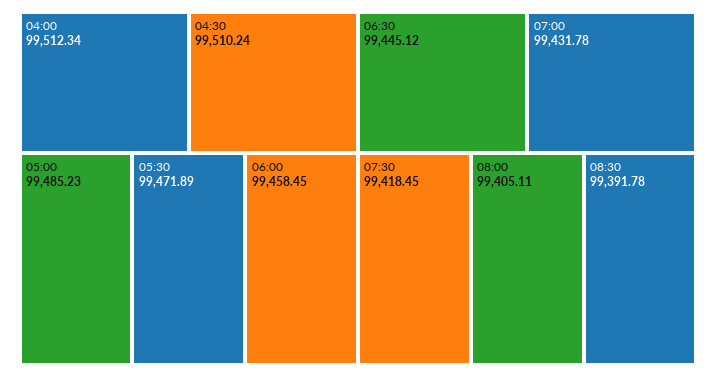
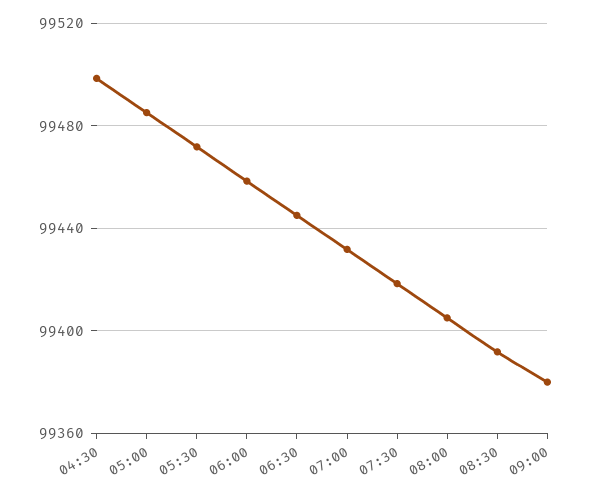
04:00: 99512.34 -> none
04:30: 99510.24 -> 99500
09:00: none -> 99380

